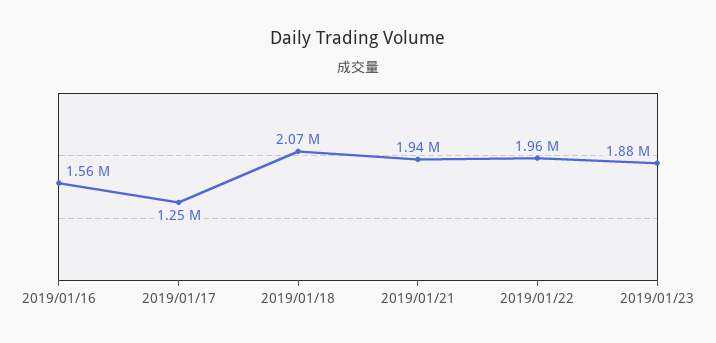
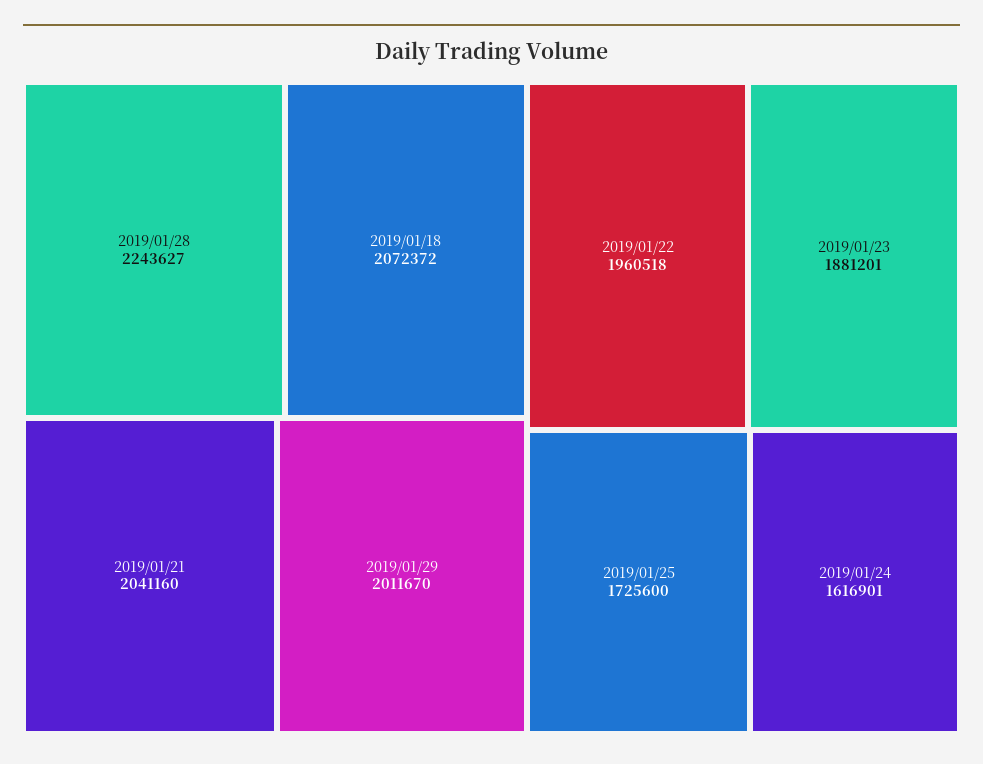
2019/01/16: 1560000 -> none
2019/01/17: 1250000 -> none
2019/01/21: 1940000 -> 2041160
2019/01/28: none -> 2243627
2019/01/29: none -> 2011670
2019/01/25: none -> 1725600
2019/01/24: none -> 1616901

